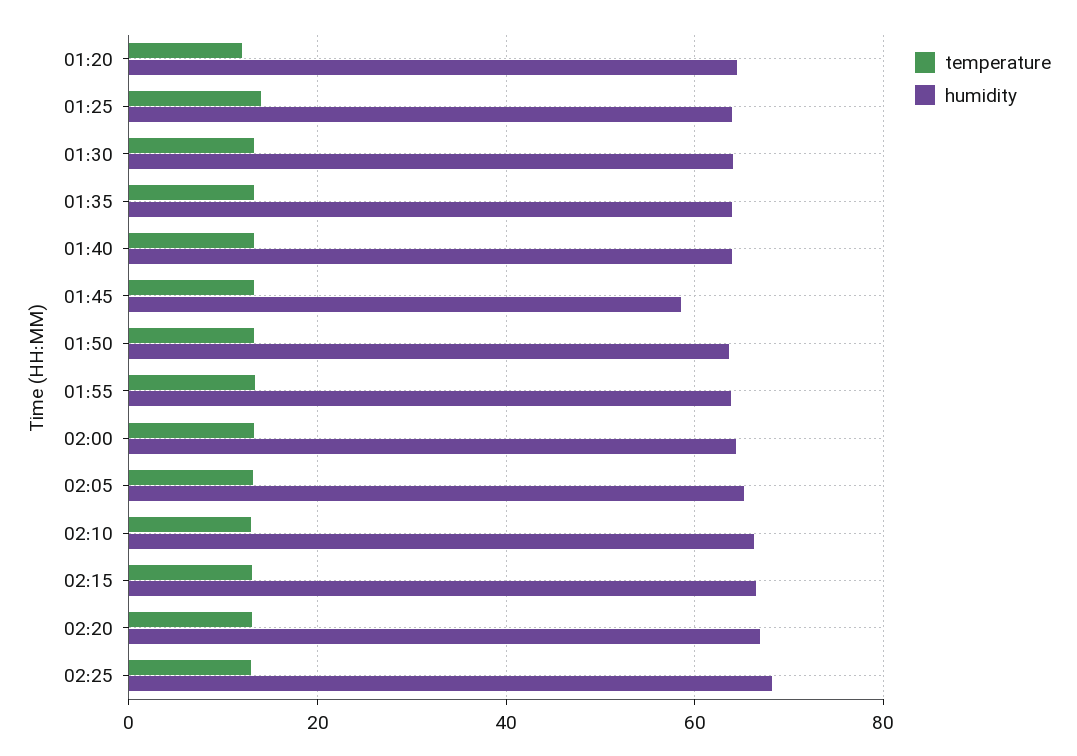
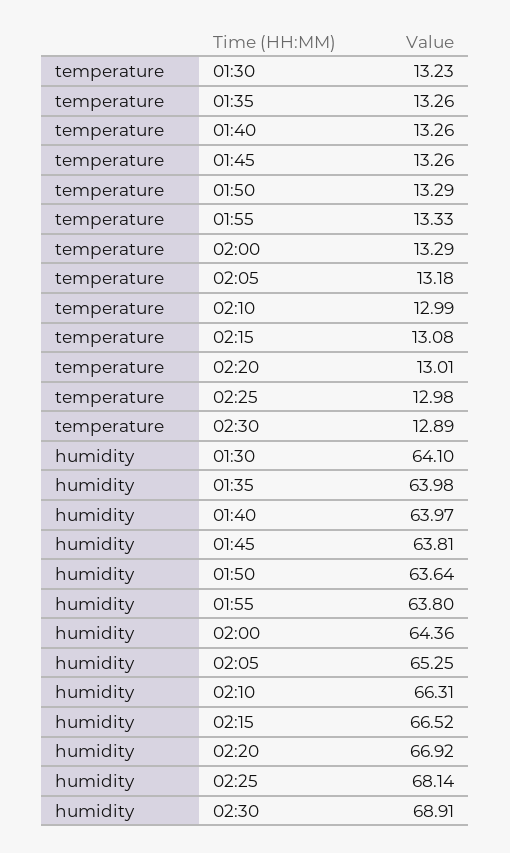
temperature, 01:20: 12 -> none
humidity, 01:20: 64 -> none
temperature, 01:25: 14 -> none
humidity, 01:25: 64 -> none
humidity, 01:45: 58 -> 63.81
temperature, 02:30: none -> 12.89
humidity, 02:30: none -> 68.91

